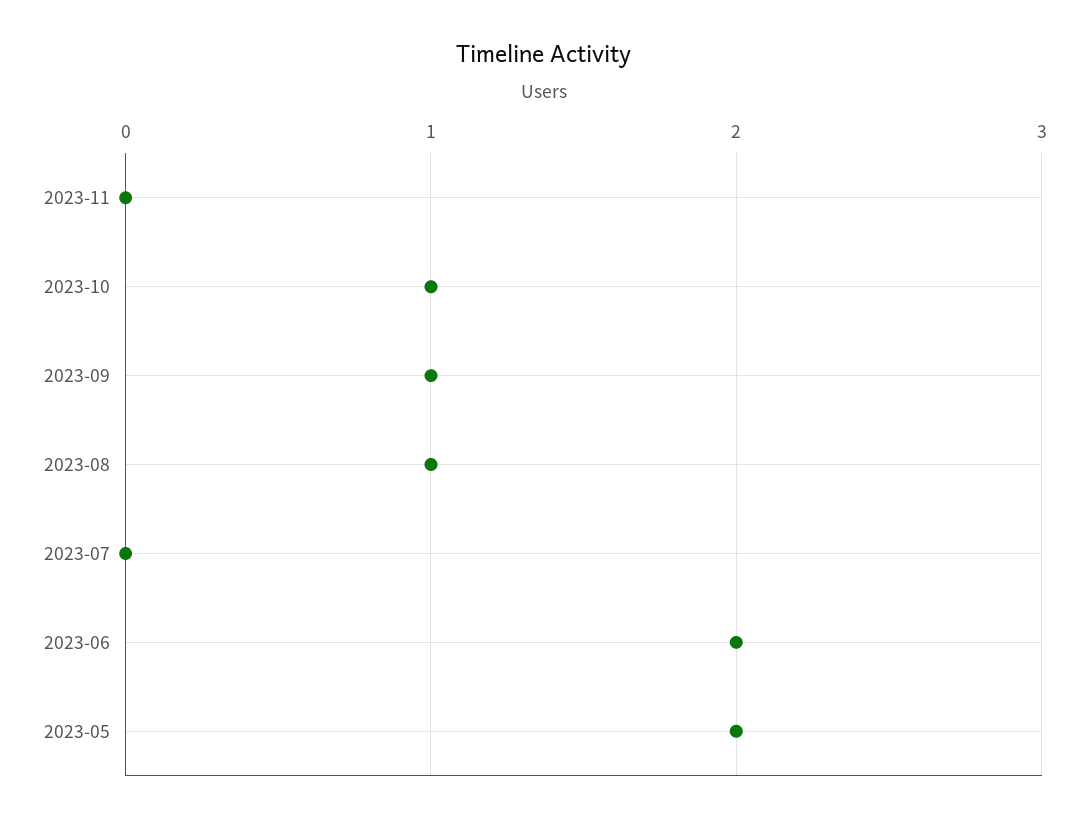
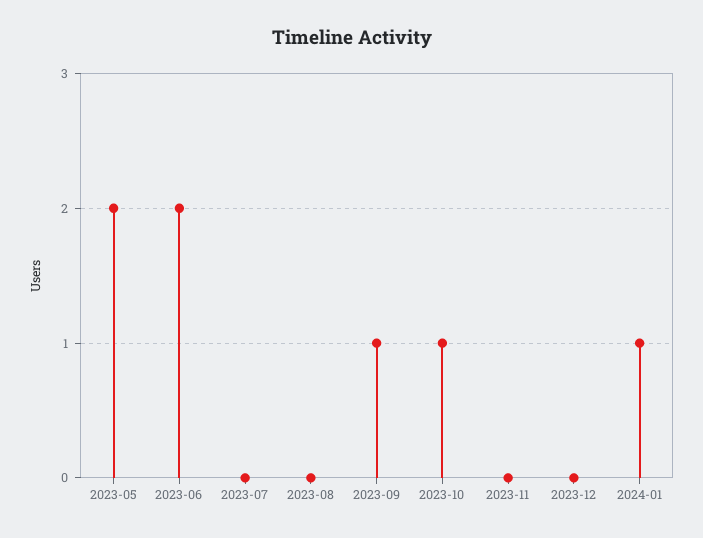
2023-08: 1 -> 0
2023-12: none -> 0
2024-01: none -> 1

